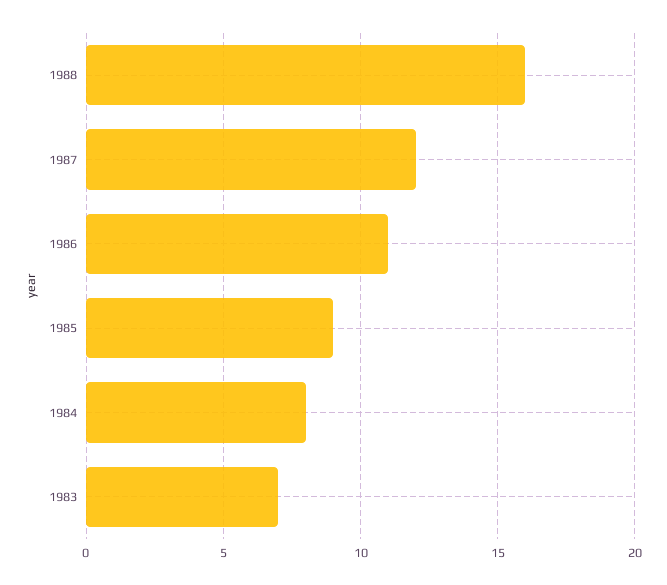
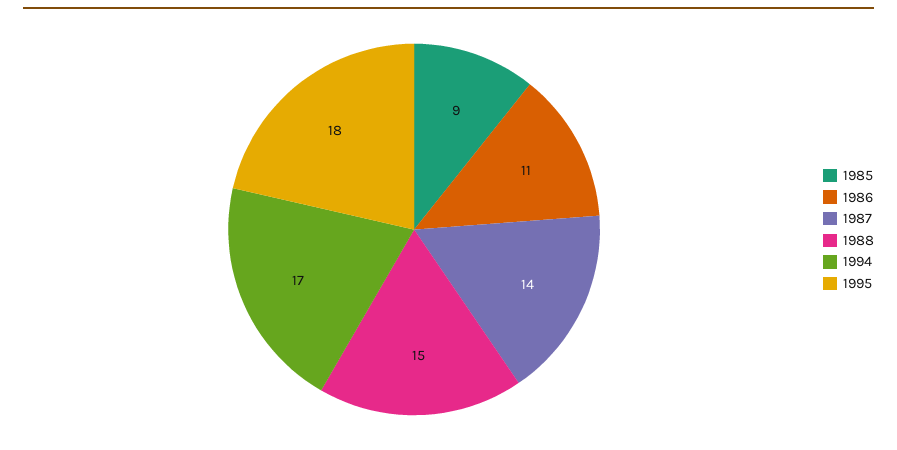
1988: 16 -> 15
1987: 12 -> 14
1984: 8 -> none
1983: 7 -> none
1994: none -> 17
1995: none -> 18

